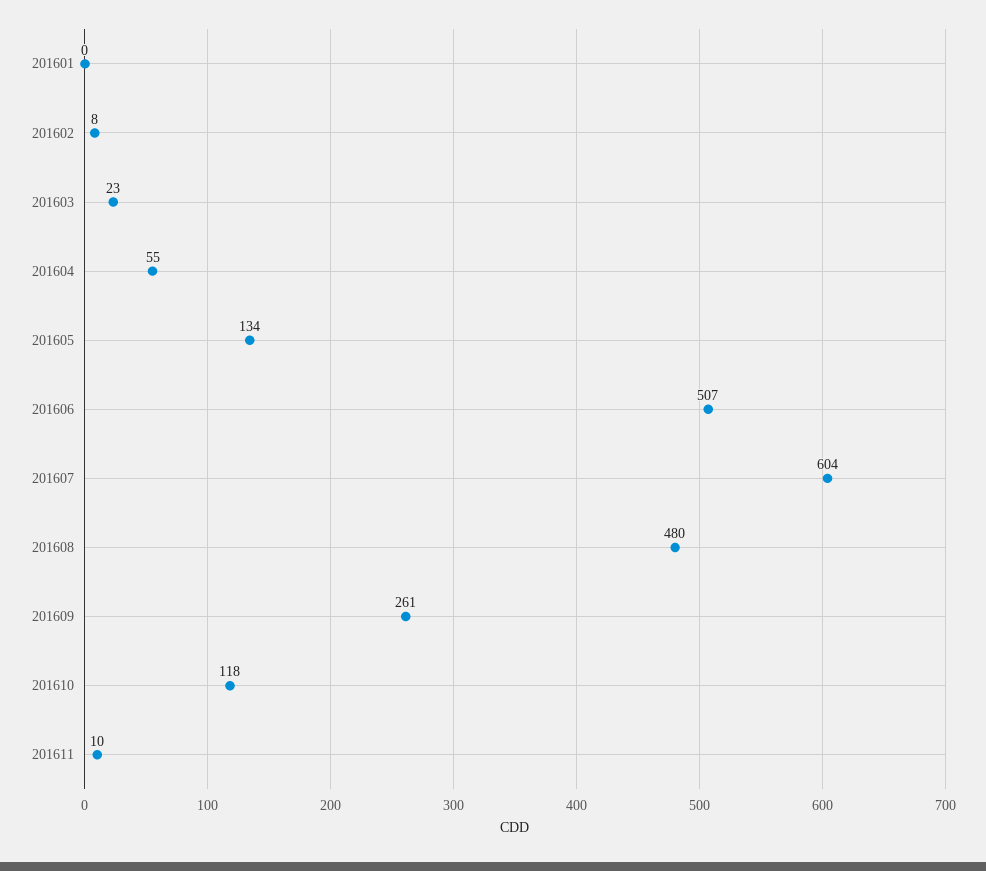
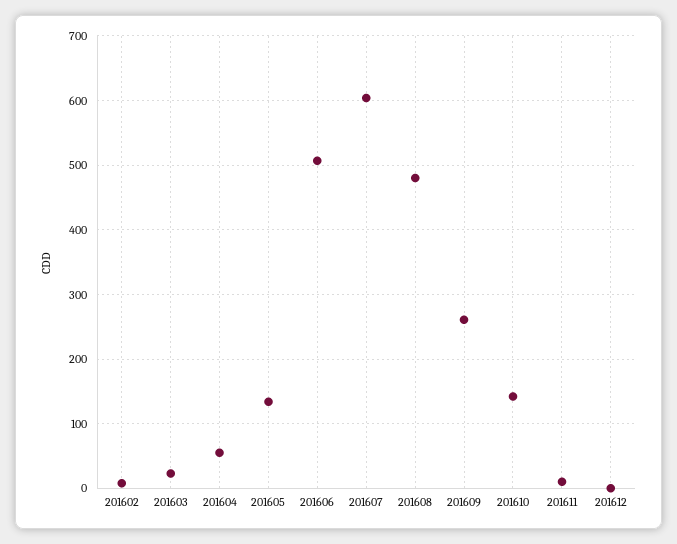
201601: 0 -> none
201610: 118 -> 140
201612: none -> 0

